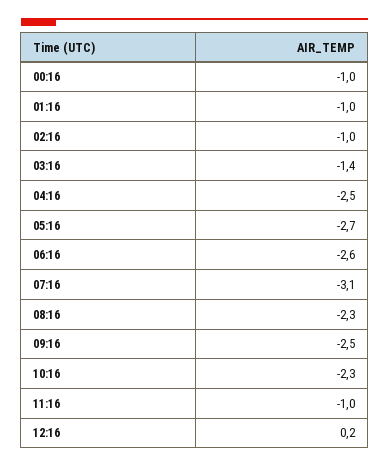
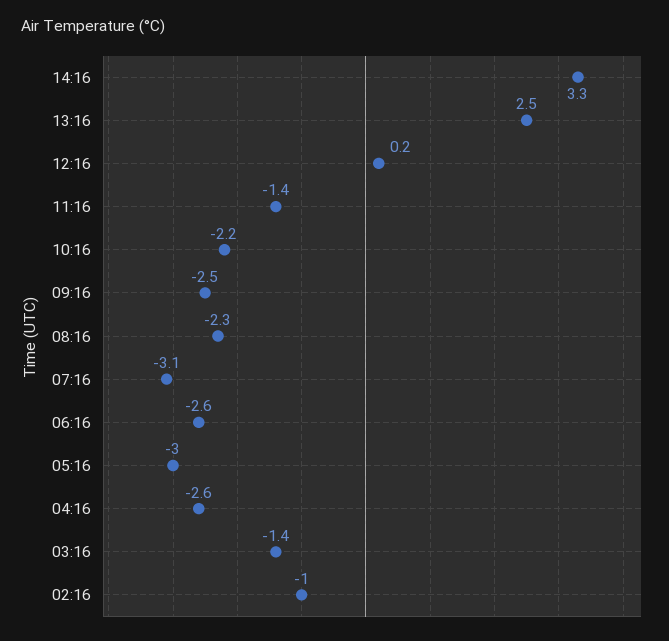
00:16: -1 -> none
01:16: -1 -> none
04:16: -2.5 -> -2.6
05:16: -2.7 -> -3
10:16: -2.3 -> -2.2
11:16: -1 -> -1.4
14:16: none -> 3.3
13:16: none -> 2.5

